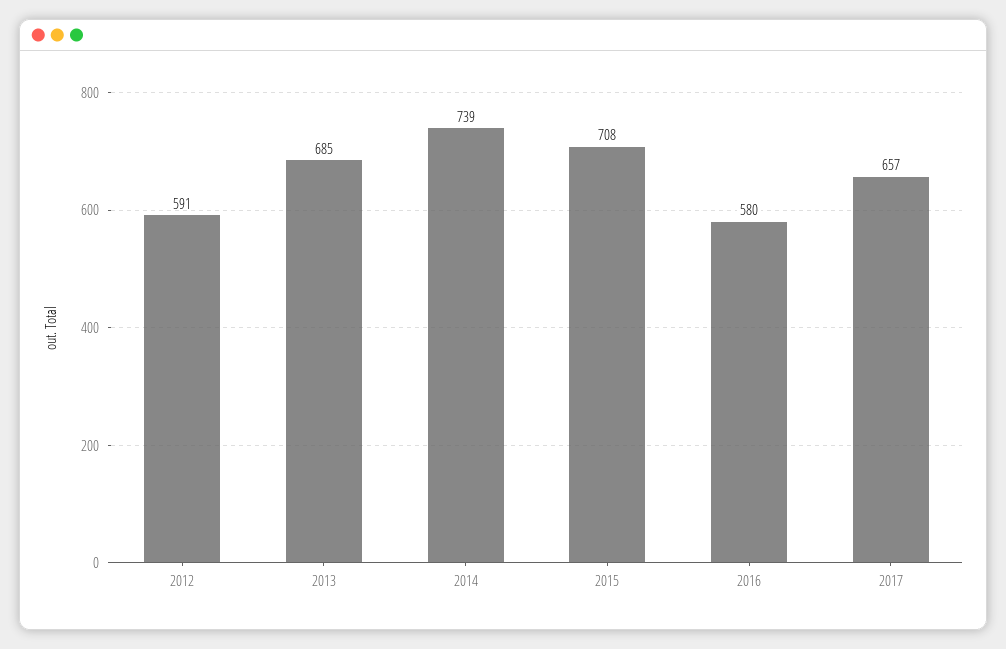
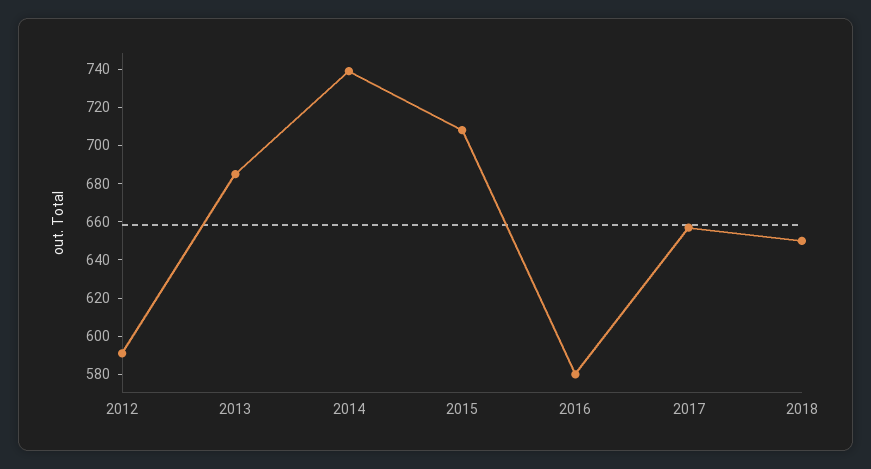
2018: none -> 650

